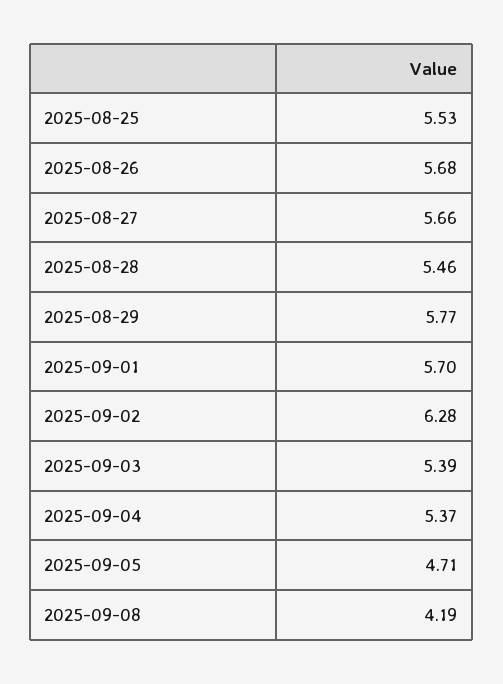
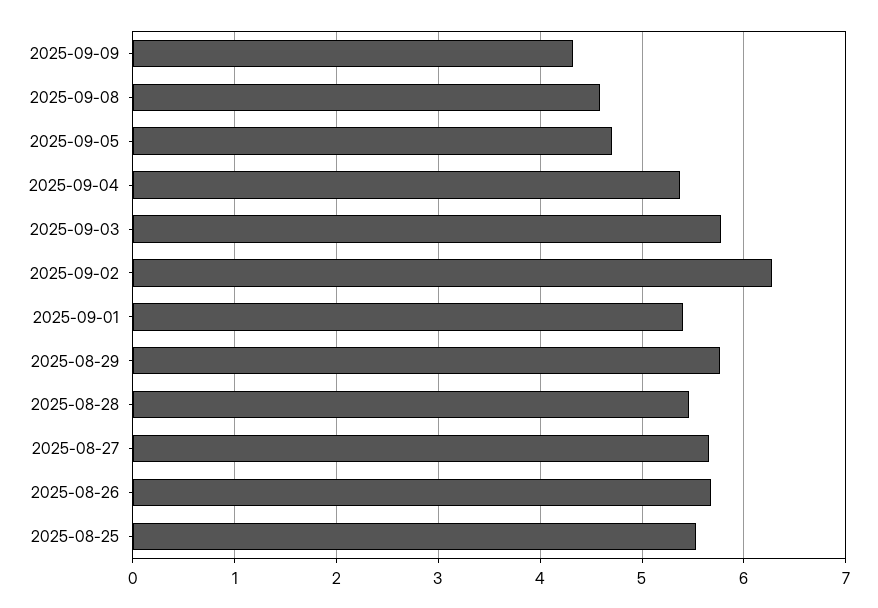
2025-09-01: 5.7 -> 5.4
2025-09-03: 5.39 -> 5.8
2025-09-08: 4.19 -> 4.6
2025-09-09: none -> 4.3

